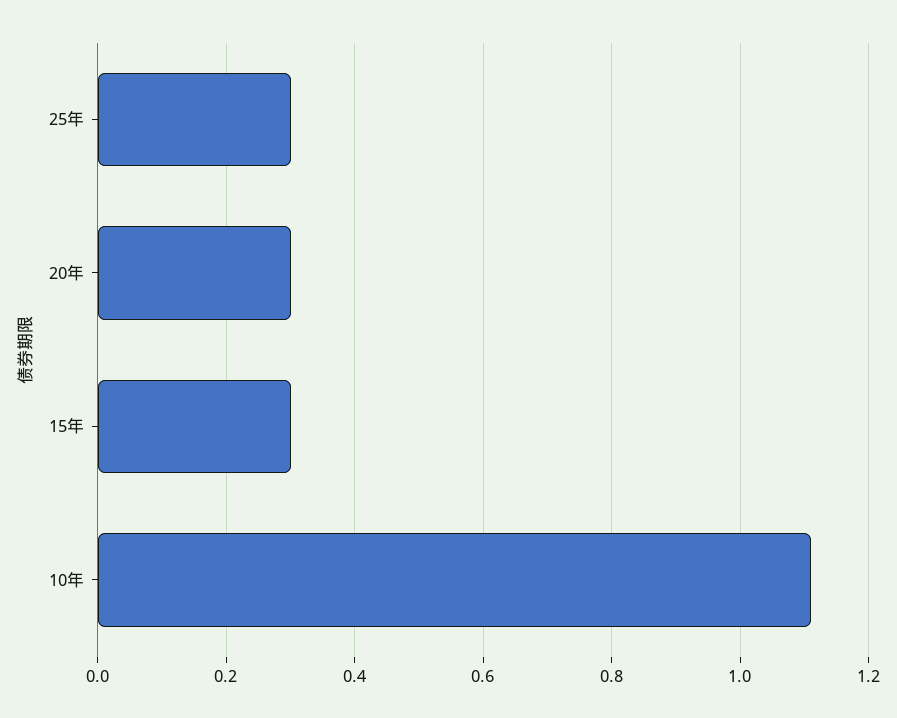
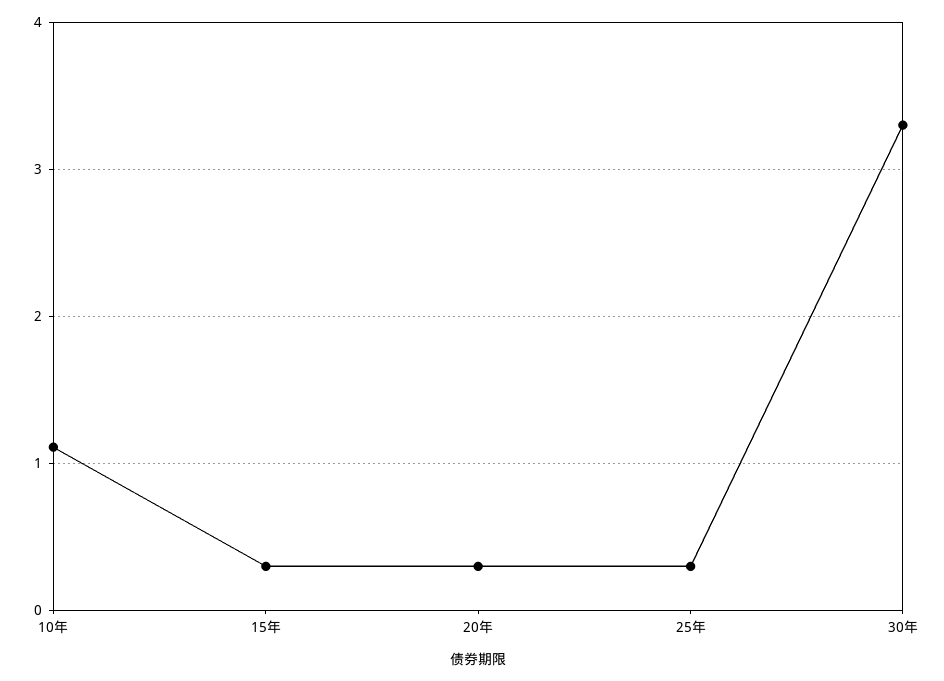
30年: none -> 3.3

